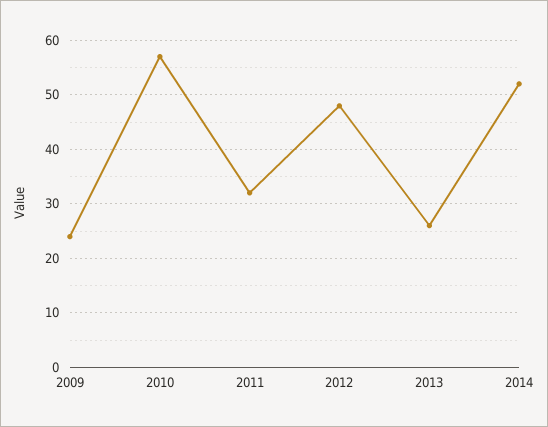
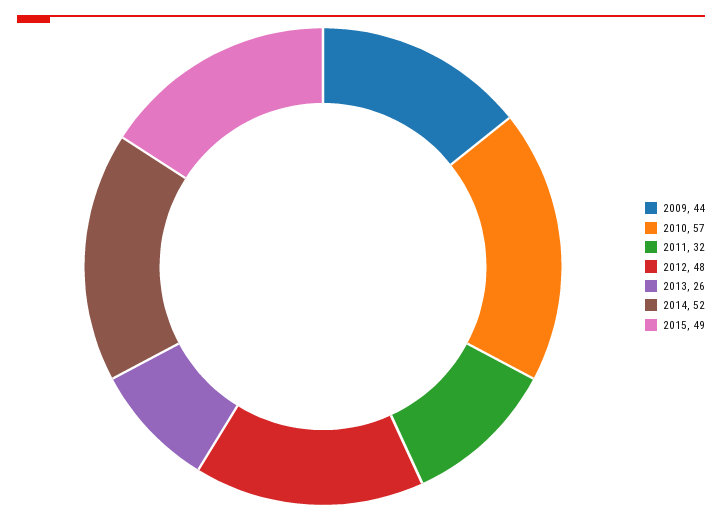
2009: 25 -> 44
2015: none -> 49

